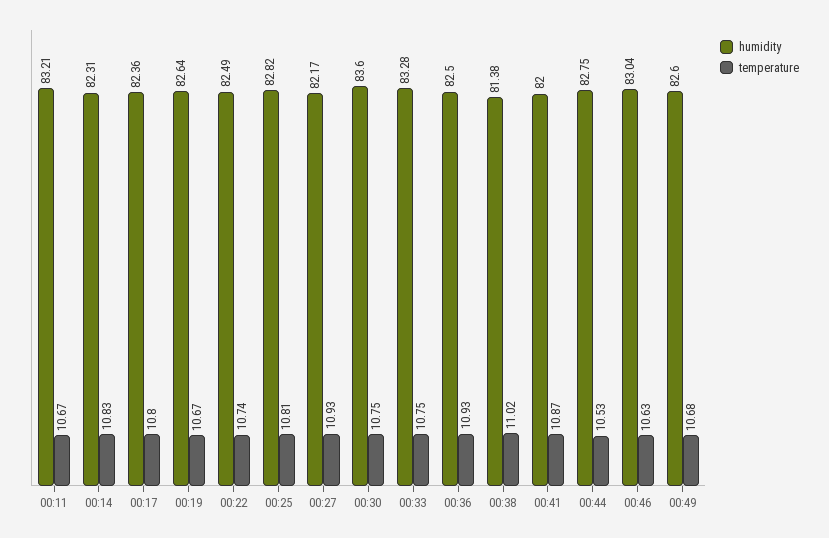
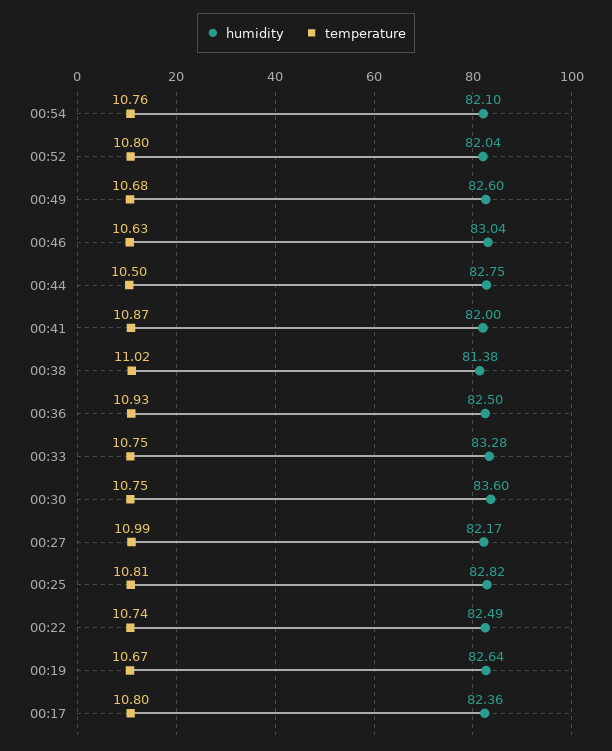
humidity, 00:11: 83.21 -> none
temperature, 00:11: 10.67 -> none
humidity, 00:14: 82.31 -> none
temperature, 00:14: 10.83 -> none
temperature, 00:27: 10.93 -> 10.99
temperature, 00:44: 10.53 -> 10.5
humidity, 00:54: none -> 82.1
temperature, 00:54: none -> 10.76
humidity, 00:52: none -> 82.04
temperature, 00:52: none -> 10.8

